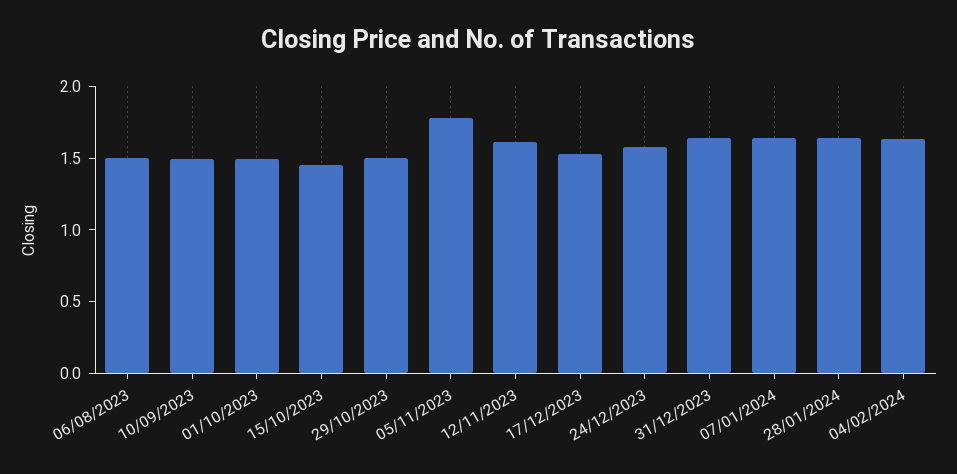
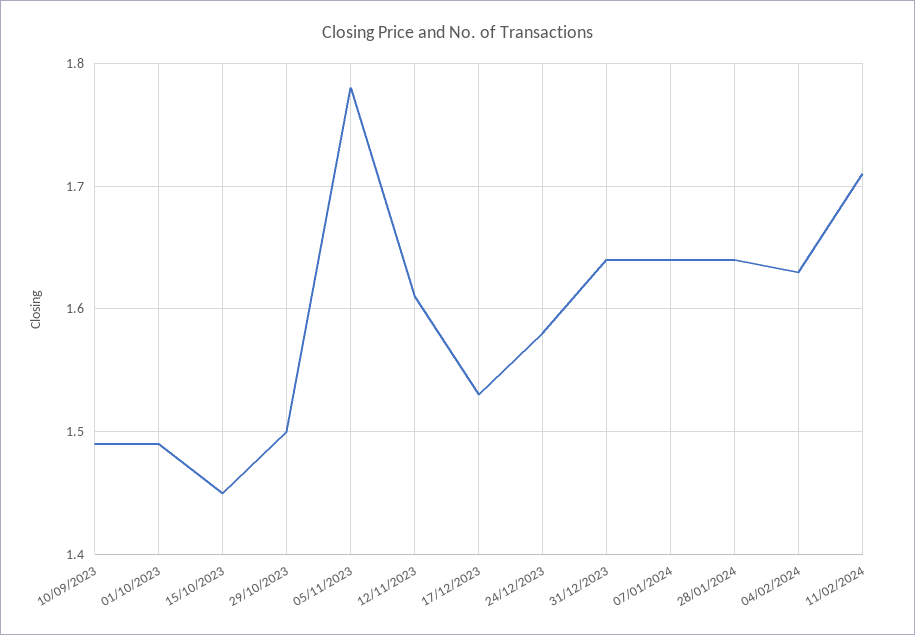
06/08/2023: 1.5 -> none
11/02/2024: none -> 1.71

